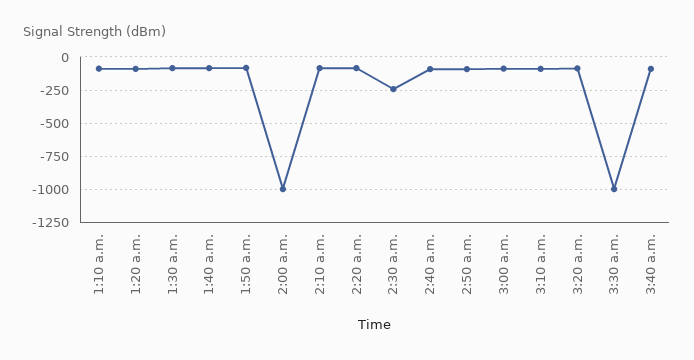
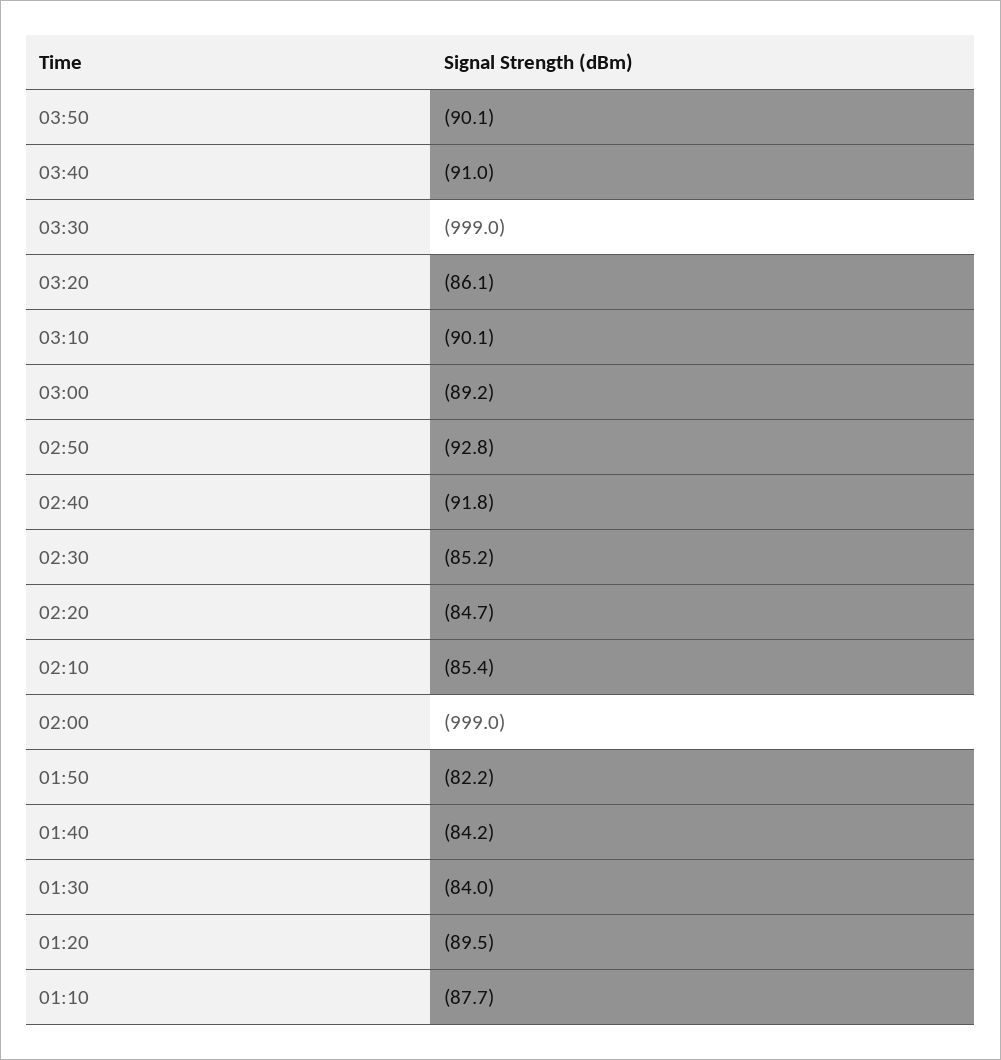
2:30 a.m.: -250 -> -85.2
03:50: none -> -90.1

